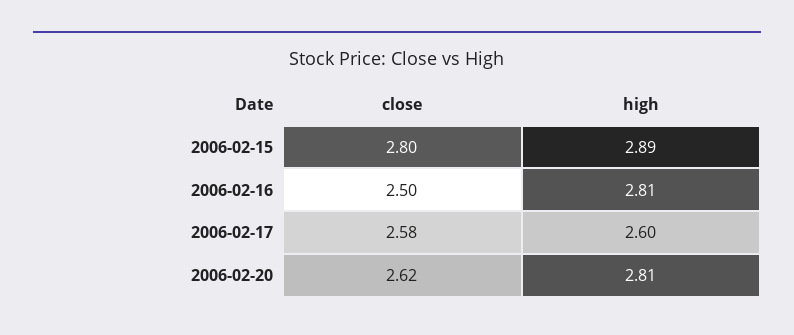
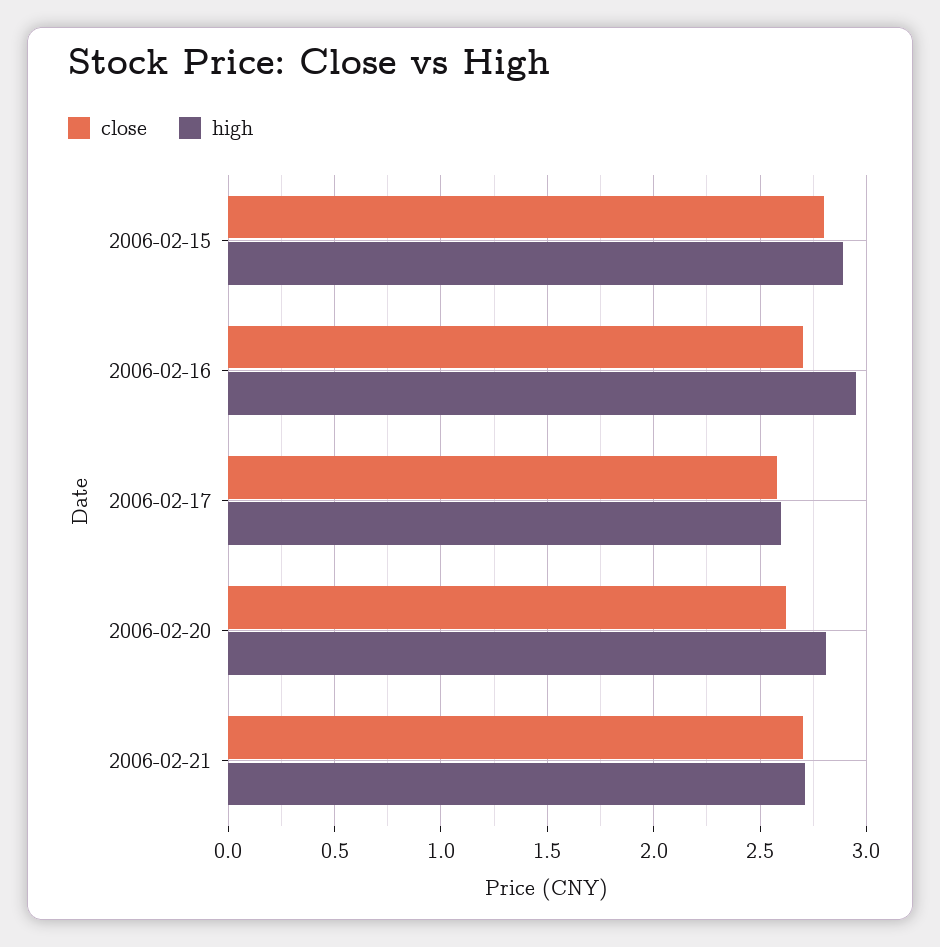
close, 2006-02-16: 2.5 -> 2.7
high, 2006-02-16: 2.81 -> 2.95
close, 2006-02-21: none -> 2.7
high, 2006-02-21: none -> 2.7

